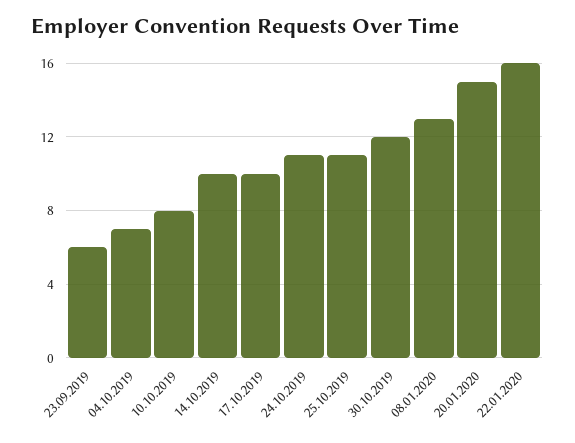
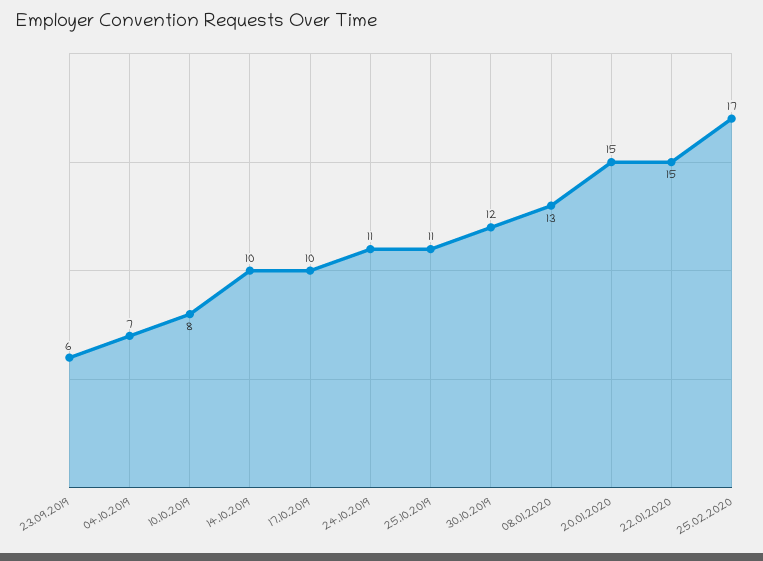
22.01.2020: 16 -> 15
25.02.2020: none -> 17

